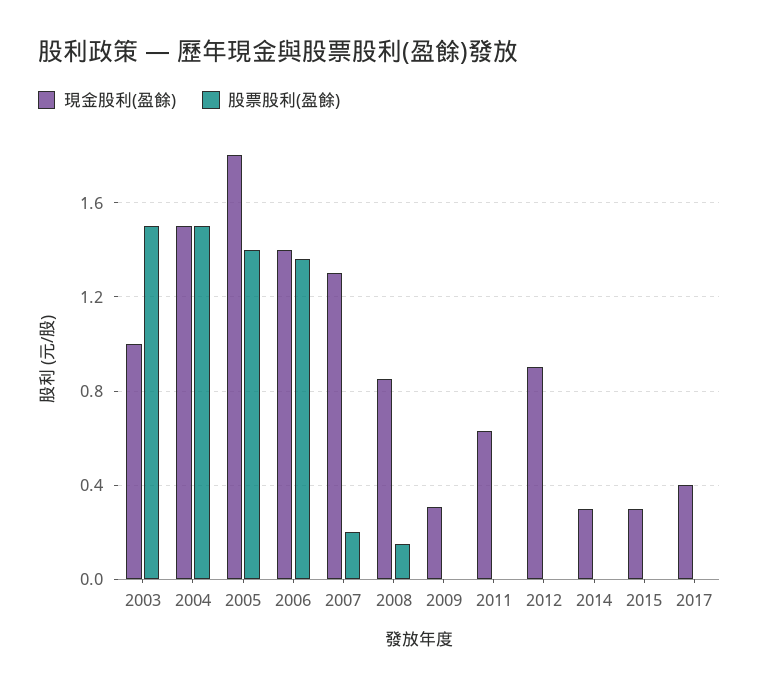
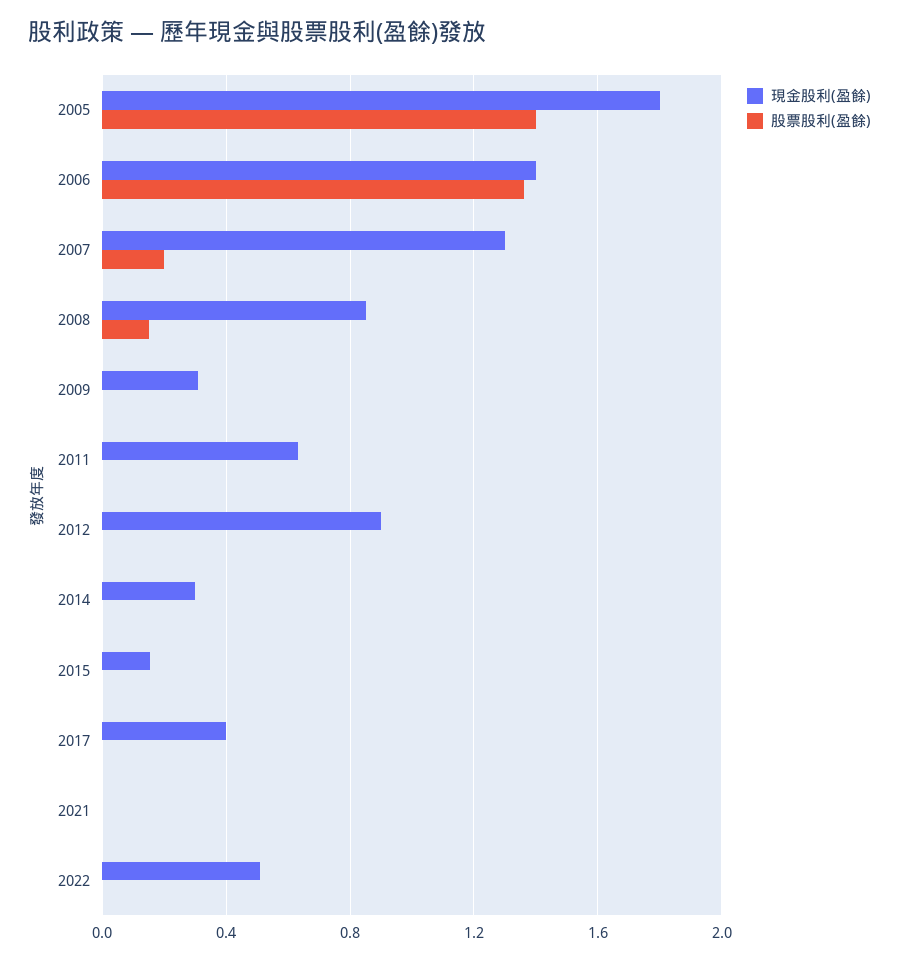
現金股利(盈餘), 2003: 1 -> none
股票股利(盈餘), 2003: 1.5 -> none
現金股利(盈餘), 2004: 1.5 -> none
股票股利(盈餘), 2004: 1.5 -> none
現金股利(盈餘), 2015: 0.3 -> 0.15
現金股利(盈餘), 2021: none -> 0
股票股利(盈餘), 2021: none -> 0
現金股利(盈餘), 2022: none -> 0.5
股票股利(盈餘), 2022: none -> 0

